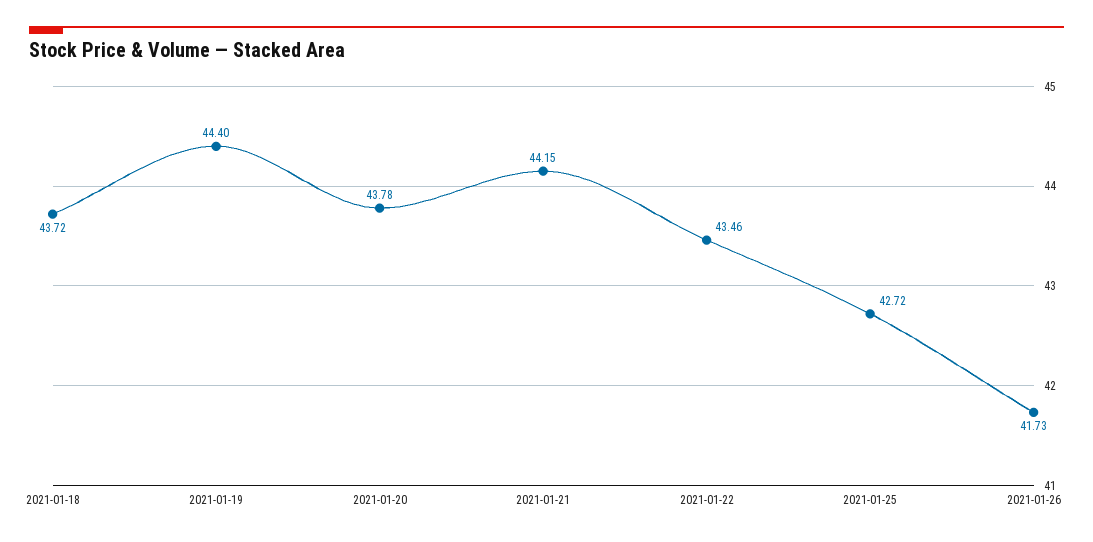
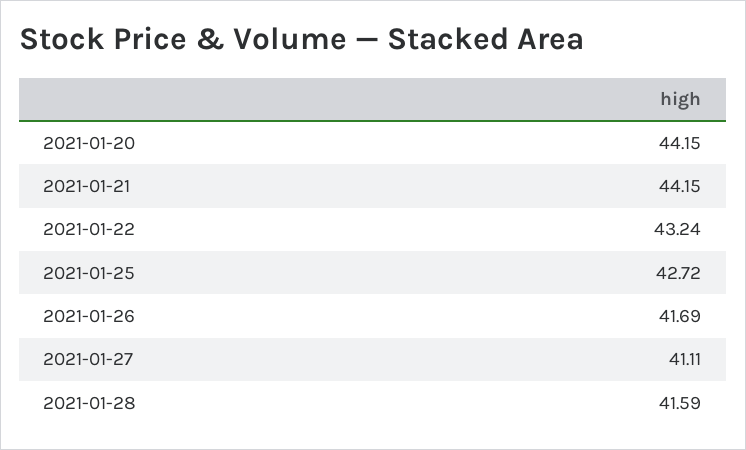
2021-01-18: 43.72 -> none
2021-01-19: 44.4 -> none
2021-01-20: 43.78 -> 44.15
2021-01-22: 43.46 -> 43.24
2021-01-26: 41.73 -> 41.69
2021-01-27: none -> 41.11
2021-01-28: none -> 41.59

